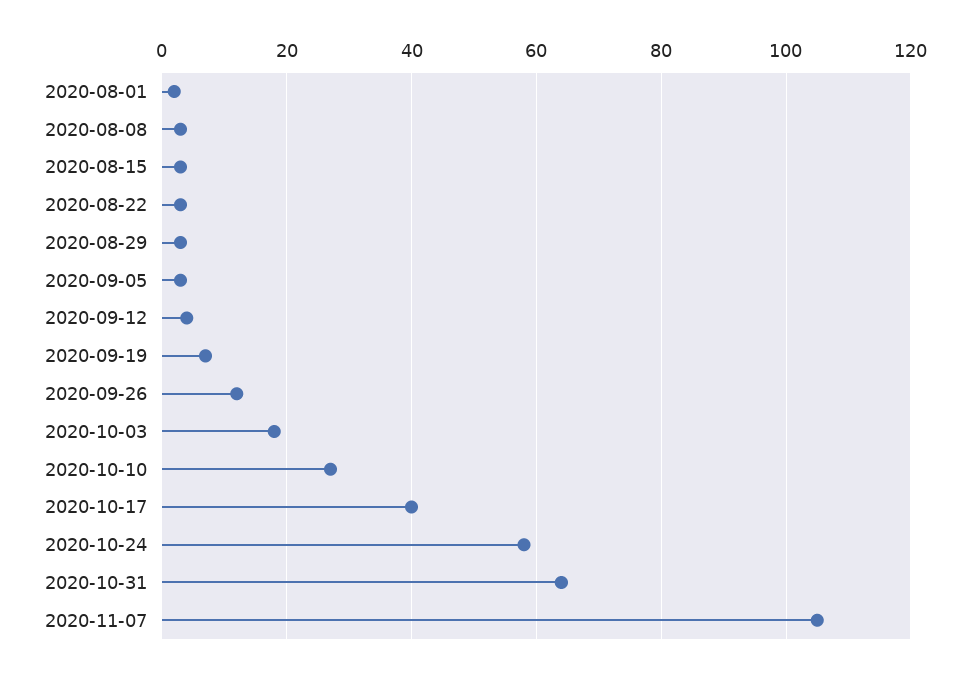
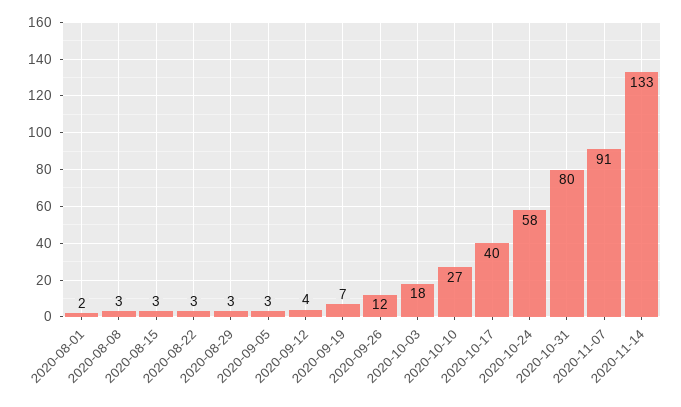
2020-10-31: 65 -> 80
2020-11-07: 105 -> 91
2020-11-14: none -> 133

